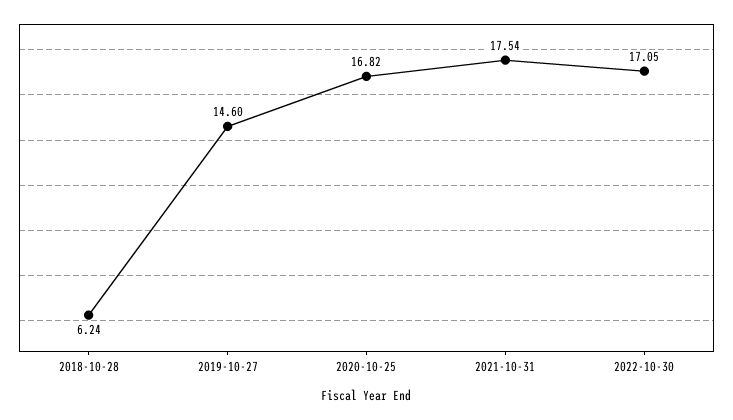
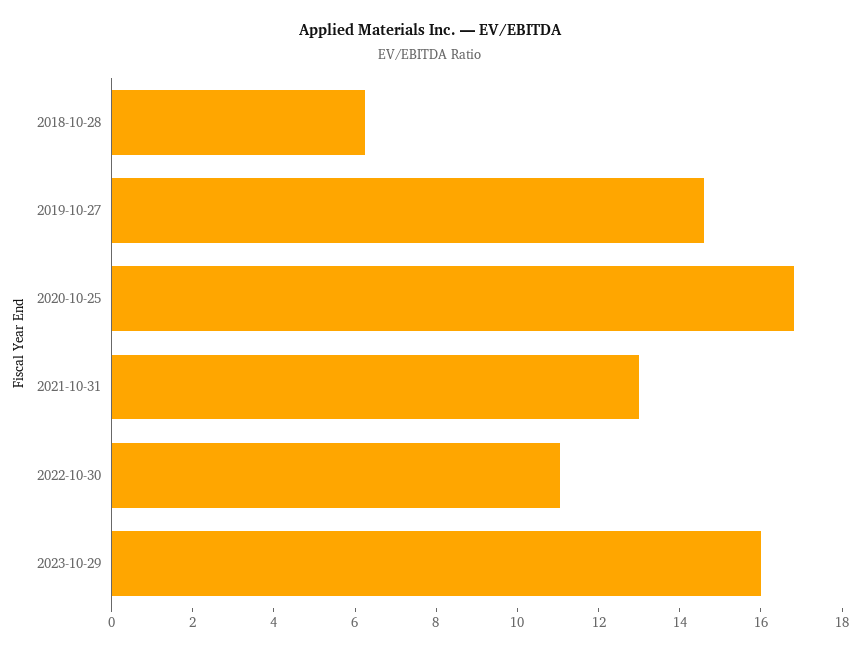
2021-10-31: 17.54 -> 13
2022-10-30: 17.05 -> 11
2023-10-29: none -> 16

